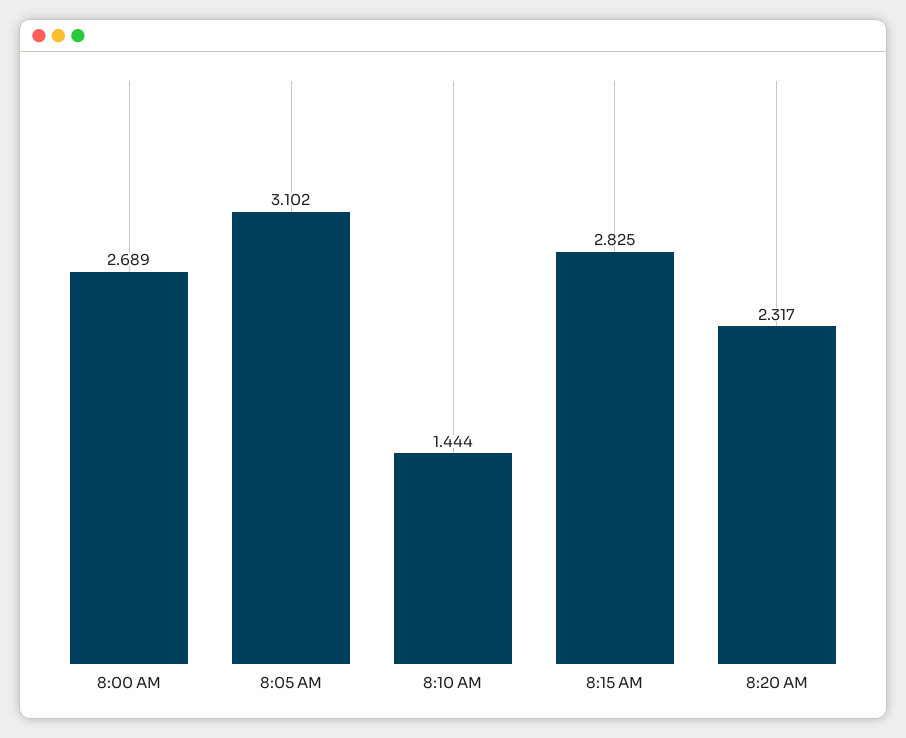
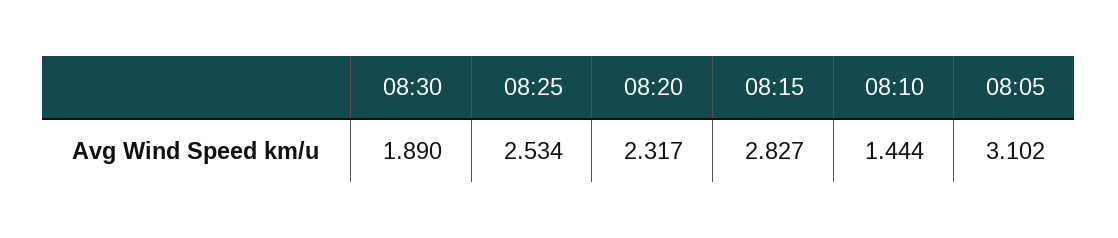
8:00 AM: 2.689 -> none
8:15 AM: 2.825 -> 2.827
08:30: none -> 1.89
08:25: none -> 2.534

